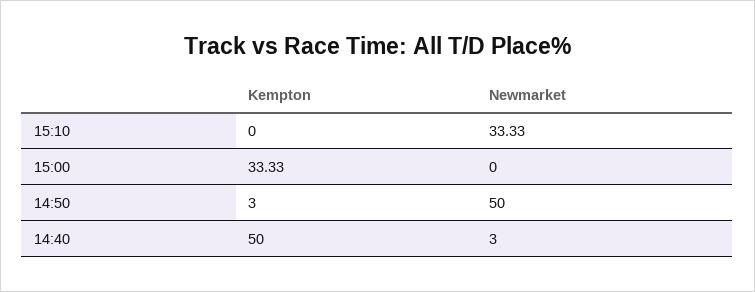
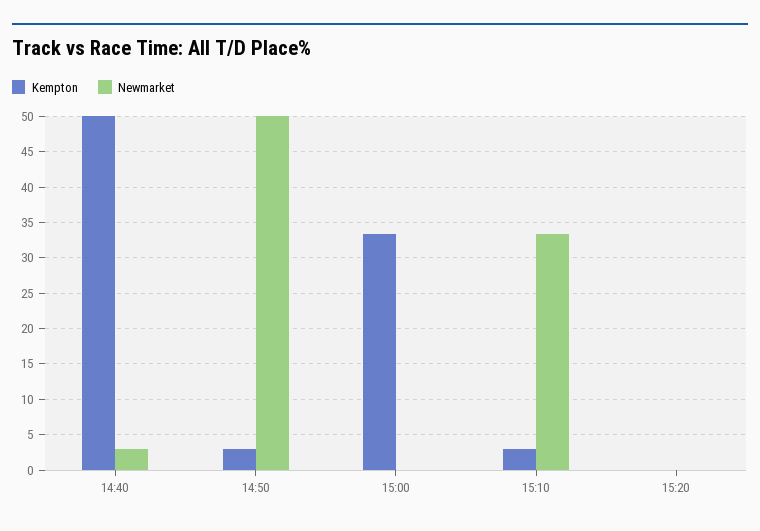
Kempton, 15:10: 0 -> 3
Kempton, 15:20: none -> 0
Newmarket, 15:20: none -> 0

